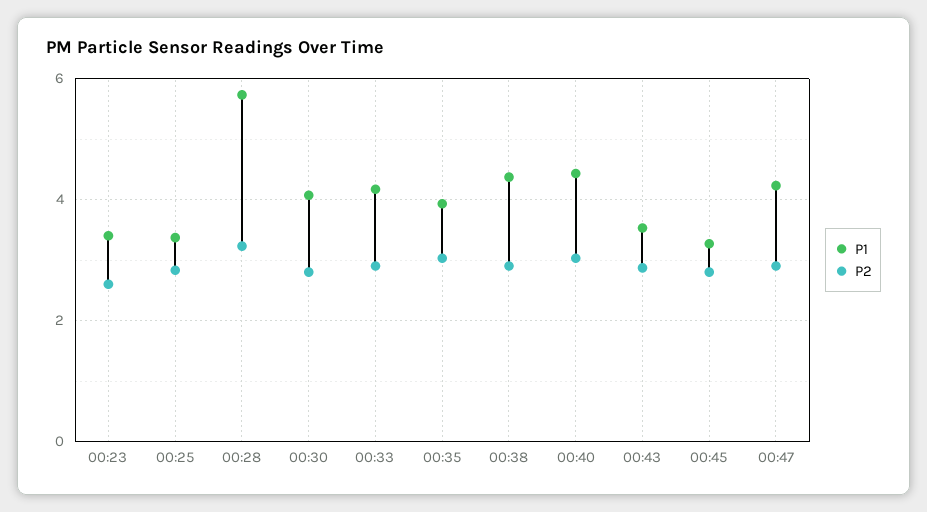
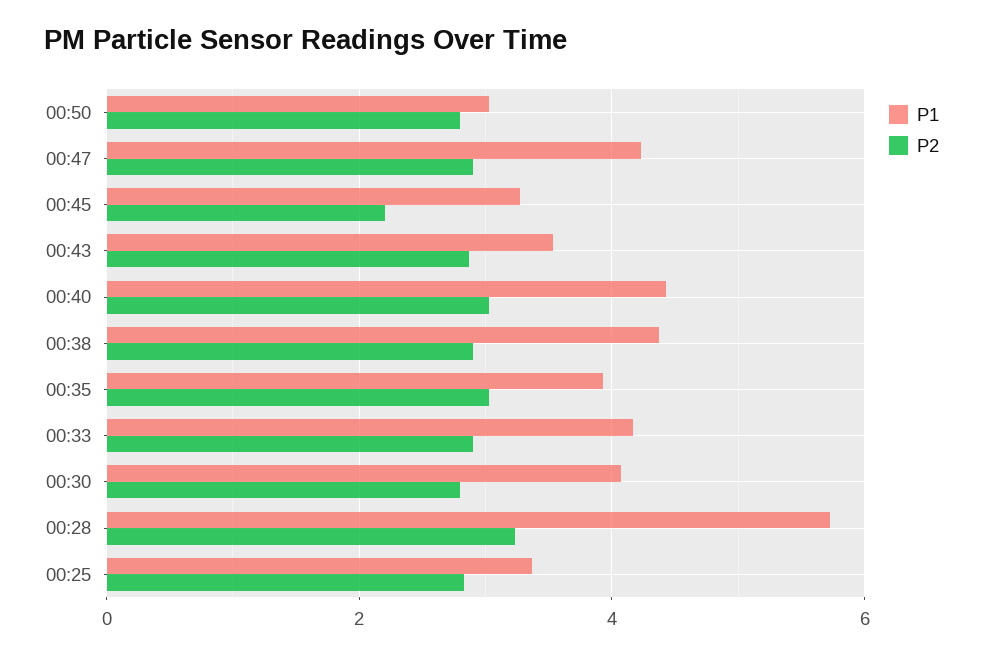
P1, 00:23: 3.4 -> none
P2, 00:23: 2.6 -> none
P2, 00:45: 2.8 -> 2.2
P1, 00:50: none -> 3
P2, 00:50: none -> 2.8

